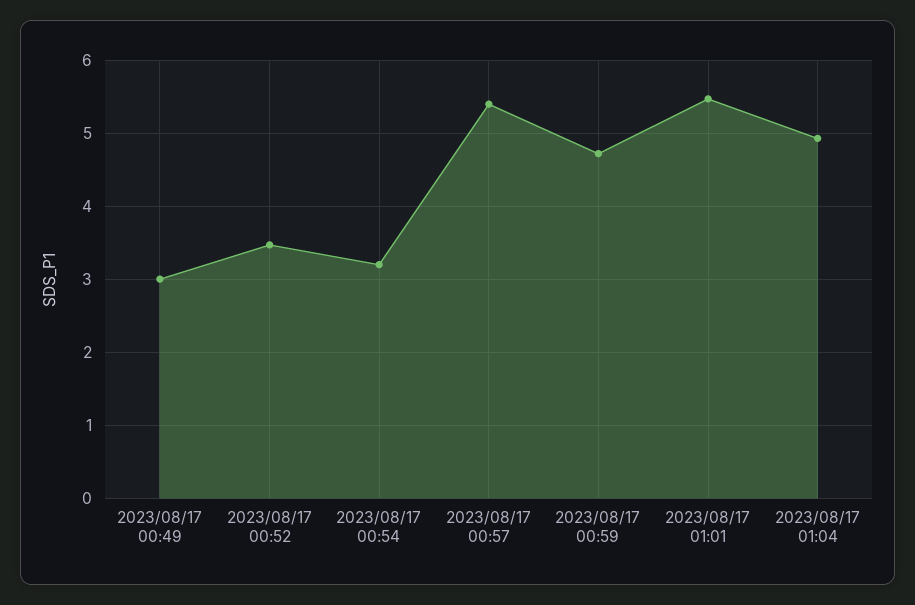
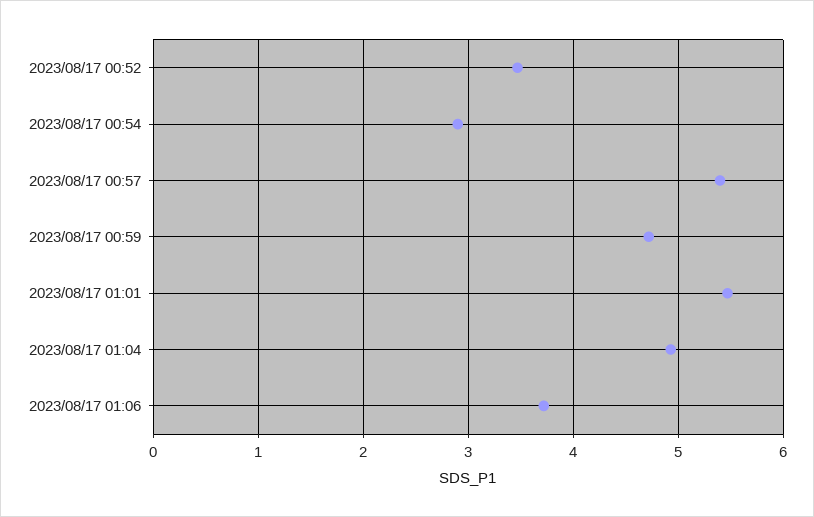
2023/08/17 00:49: 3 -> none
2023/08/17 00:54: 3.2 -> 2.9
2023/08/17 01:06: none -> 3.7

